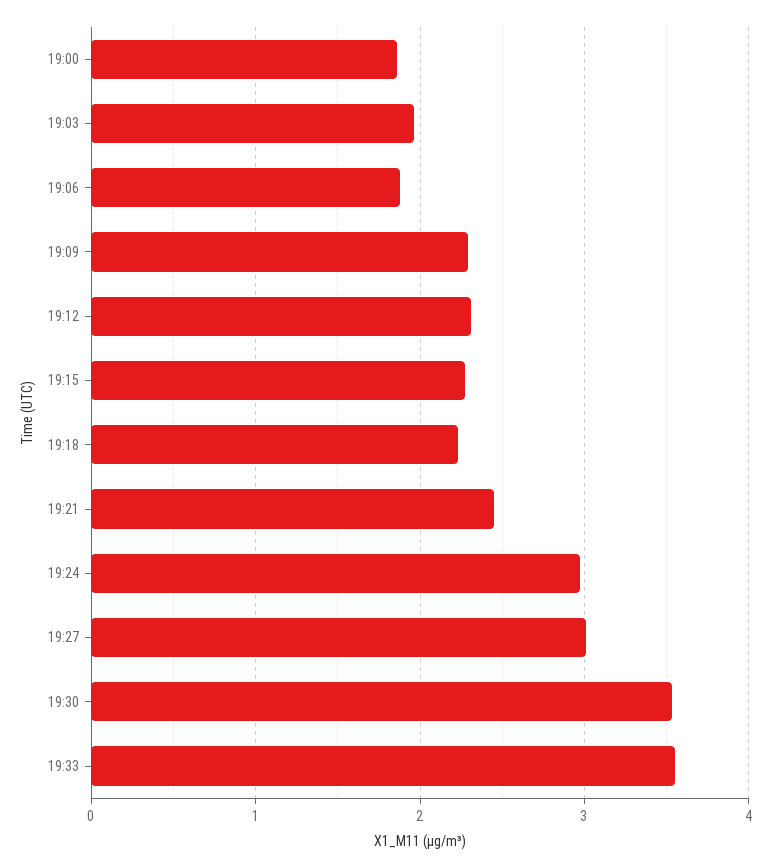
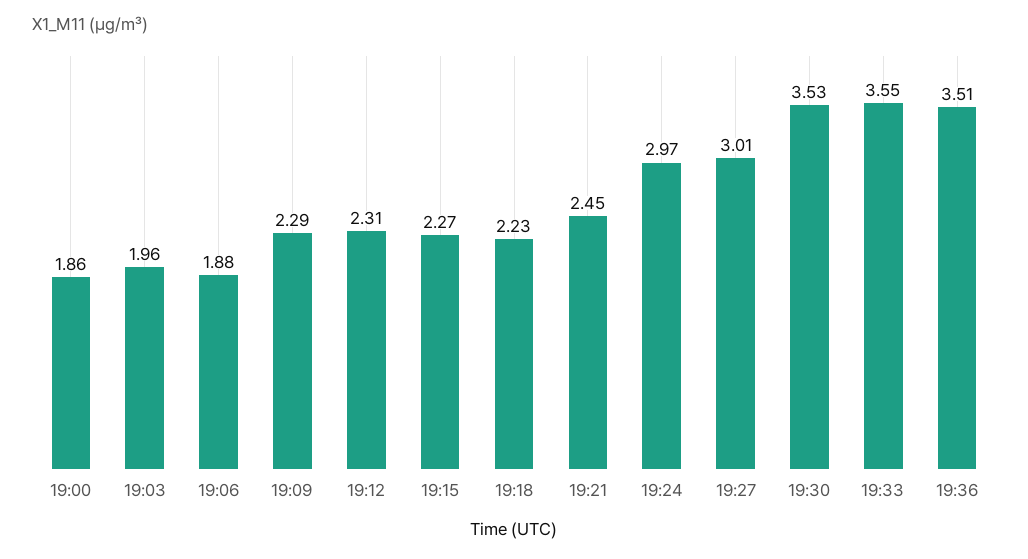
19:36: none -> 3.51

